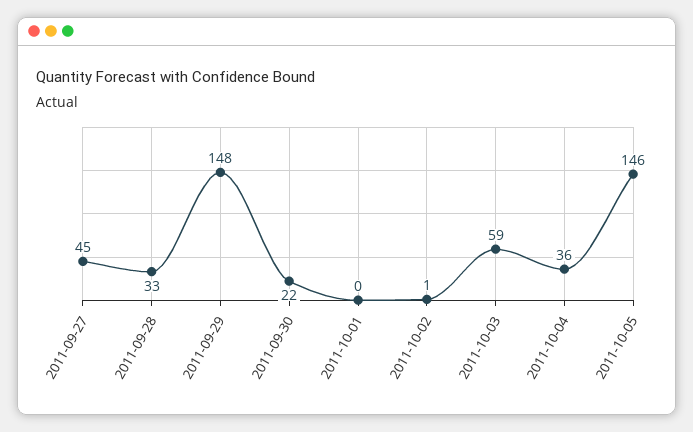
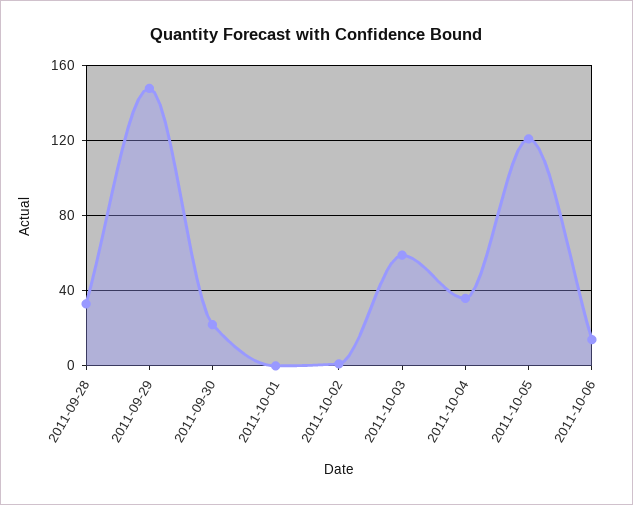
2011-09-27: 45 -> none
2011-10-05: 146 -> 120
2011-10-06: none -> 15

